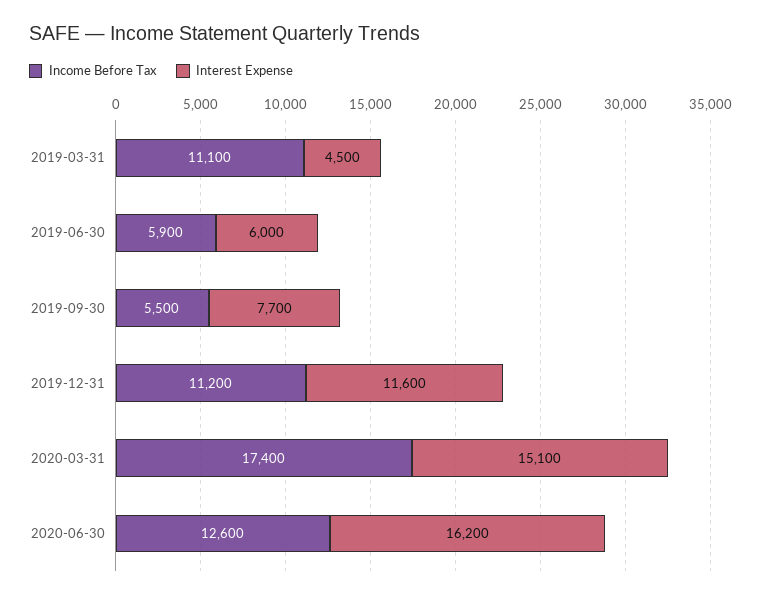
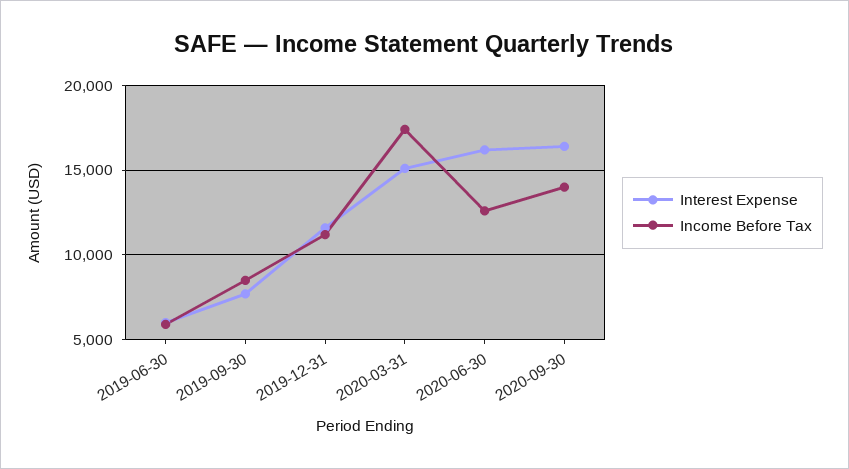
Income Before Tax, 2019-03-31: 11100 -> none
Interest Expense, 2019-03-31: 4500 -> none
Income Before Tax, 2019-09-30: 5500 -> 8500
Interest Expense, 2020-09-30: none -> 16500
Income Before Tax, 2020-09-30: none -> 14000

